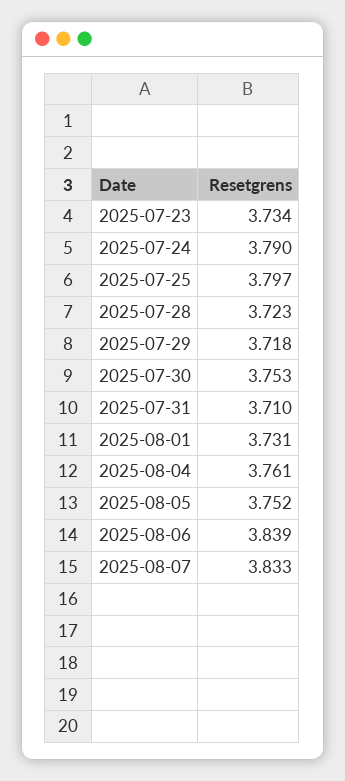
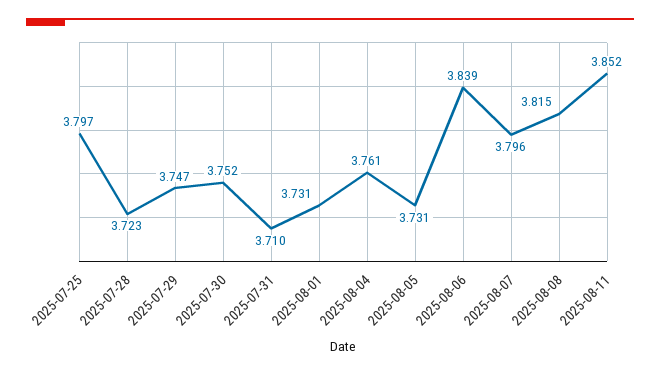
2025-07-23: 3.734 -> none
2025-07-24: 3.79 -> none
2025-07-29: 3.718 -> 3.747
2025-07-30: 3.753 -> 3.752
2025-08-05: 3.752 -> 3.731
2025-08-07: 3.833 -> 3.796
2025-08-08: none -> 3.815
2025-08-11: none -> 3.852

